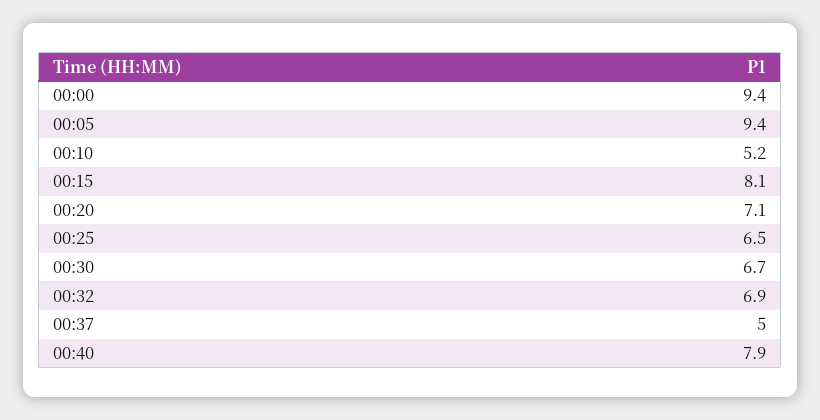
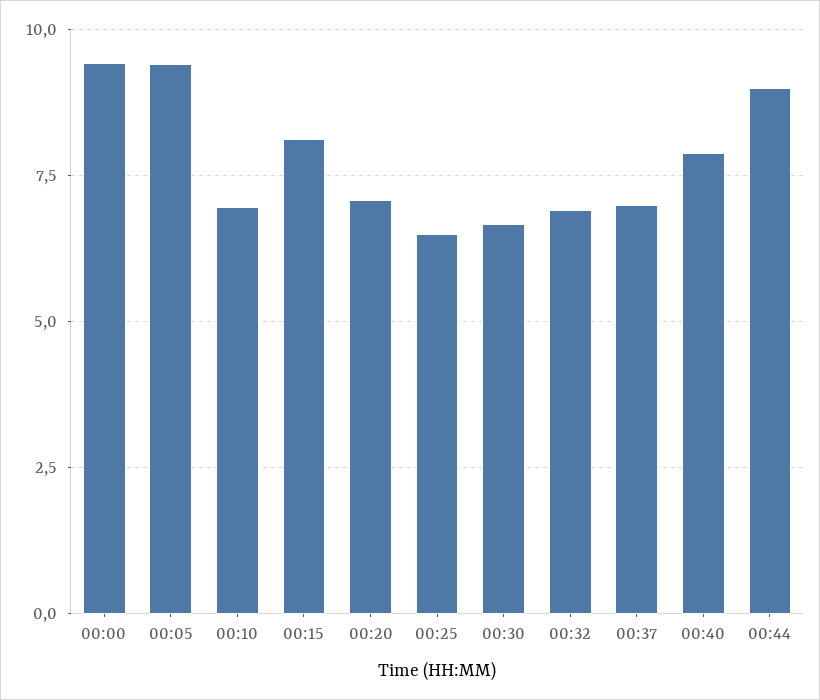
00:10: 5.2 -> 7
00:37: 5 -> 7
00:44: none -> 9

